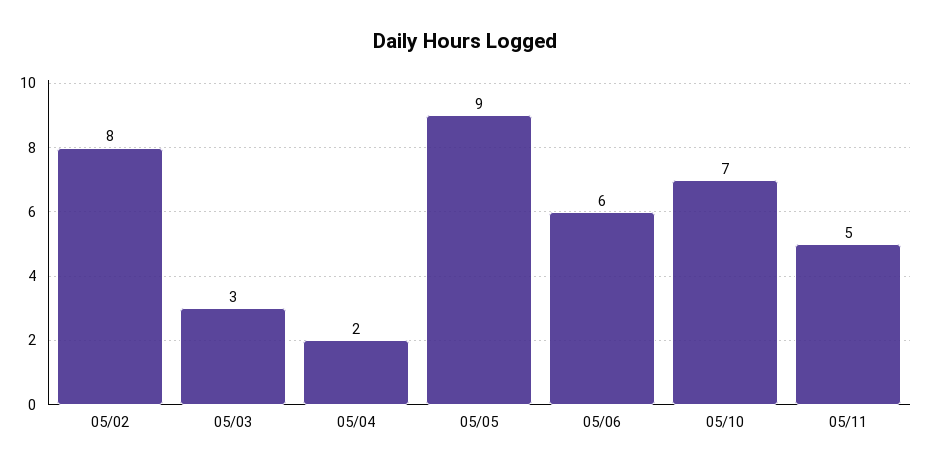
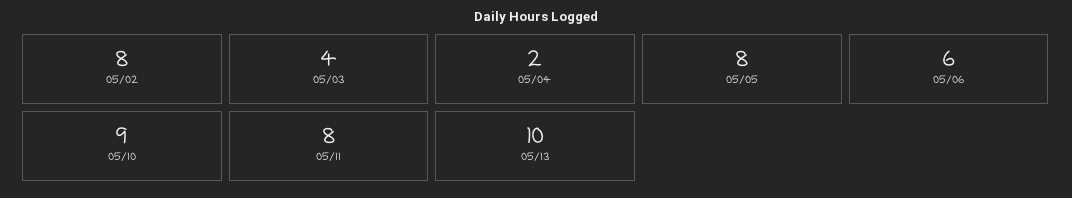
05/03: 3 -> 4
05/05: 9 -> 8
05/10: 7 -> 9
05/11: 5 -> 8
05/13: none -> 10

